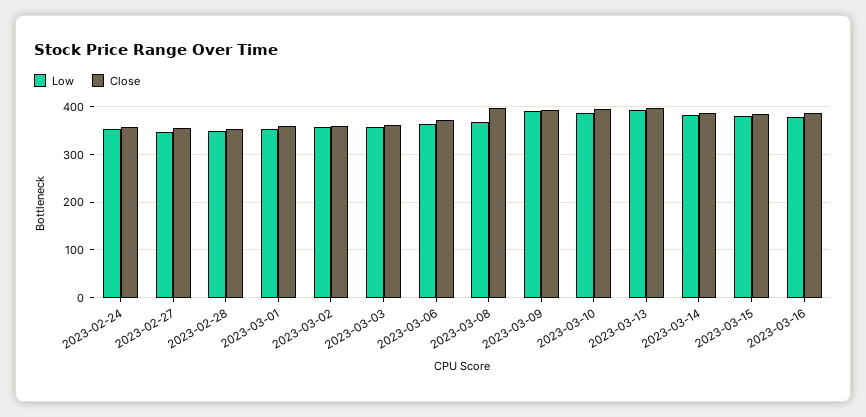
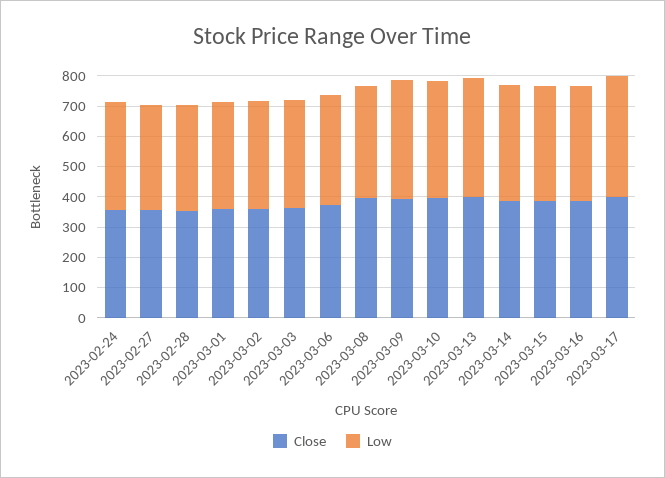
Close, 2023-03-17: none -> 400
Low, 2023-03-17: none -> 400

